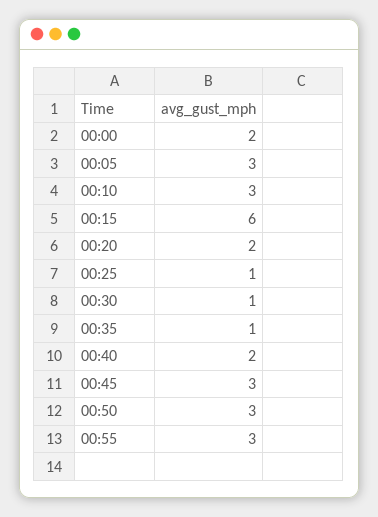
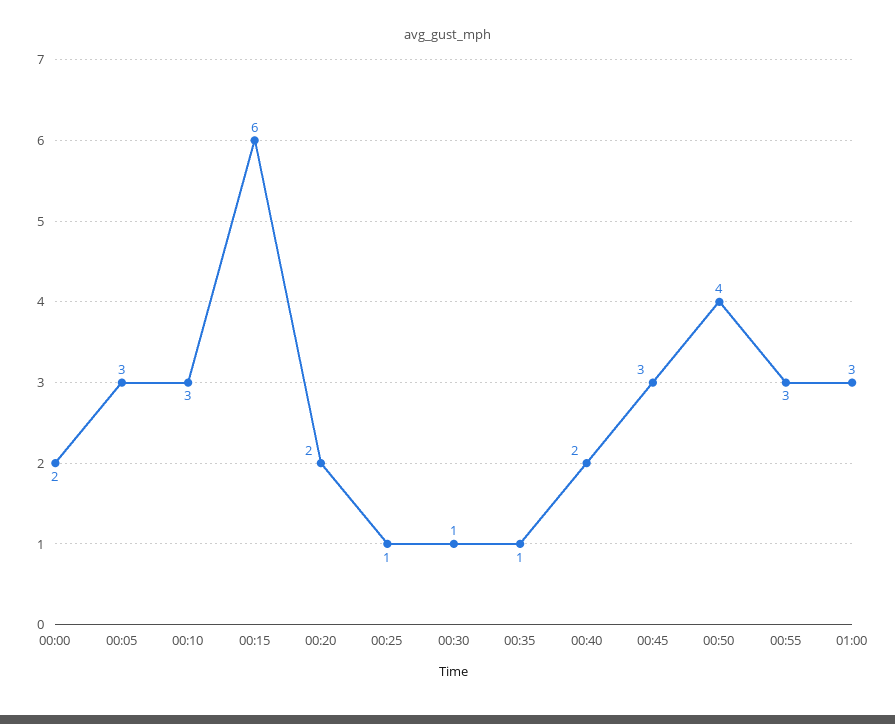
00:50: 3 -> 4
01:00: none -> 3

